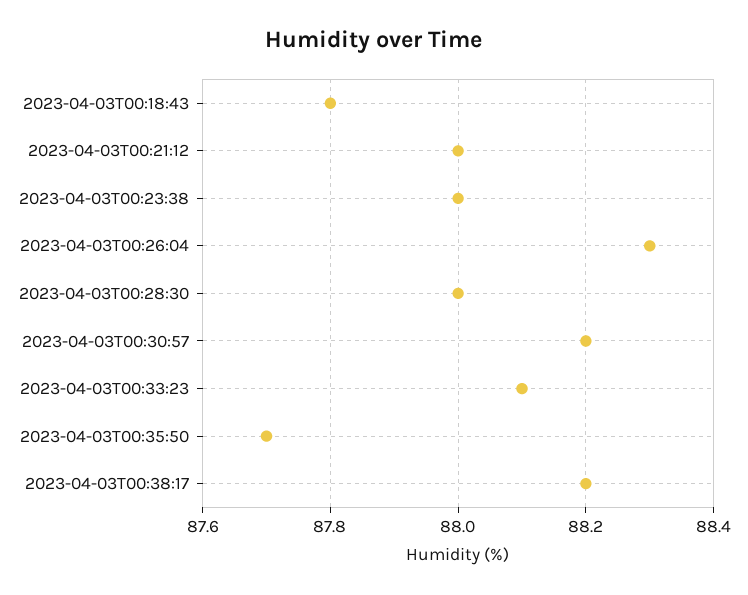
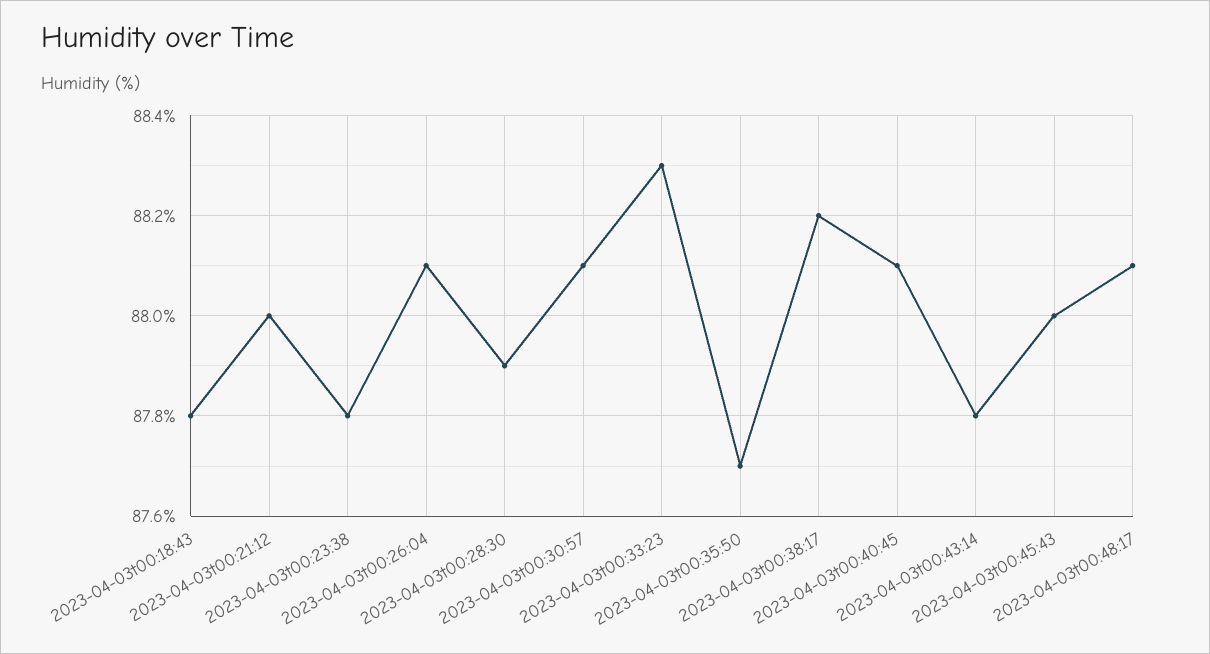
2023-04-03T00:23:38: 88 -> 87.8
2023-04-03T00:26:04: 88.3 -> 88.1
2023-04-03T00:28:30: 88 -> 87.9
2023-04-03T00:30:57: 88.2 -> 88.1
2023-04-03T00:33:23: 88.1 -> 88.3
2023-04-03t00:40:45: none -> 88.1
2023-04-03t00:43:14: none -> 87.8
2023-04-03t00:45:43: none -> 88
2023-04-03t00:48:17: none -> 88.1

